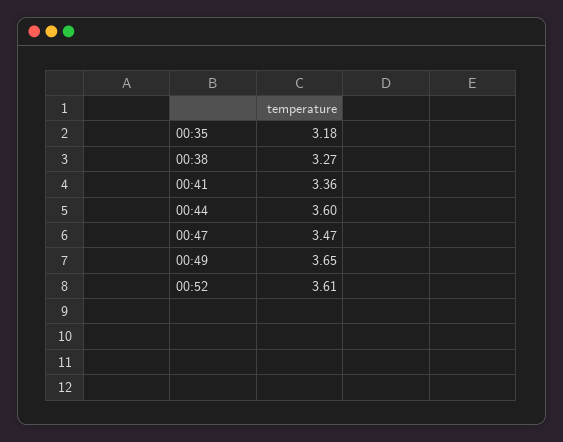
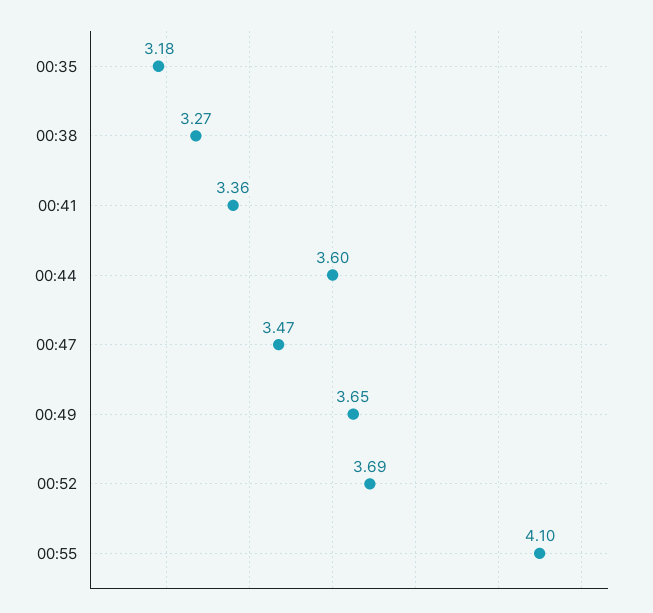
00:52: 3.61 -> 3.69
00:55: none -> 4.1

